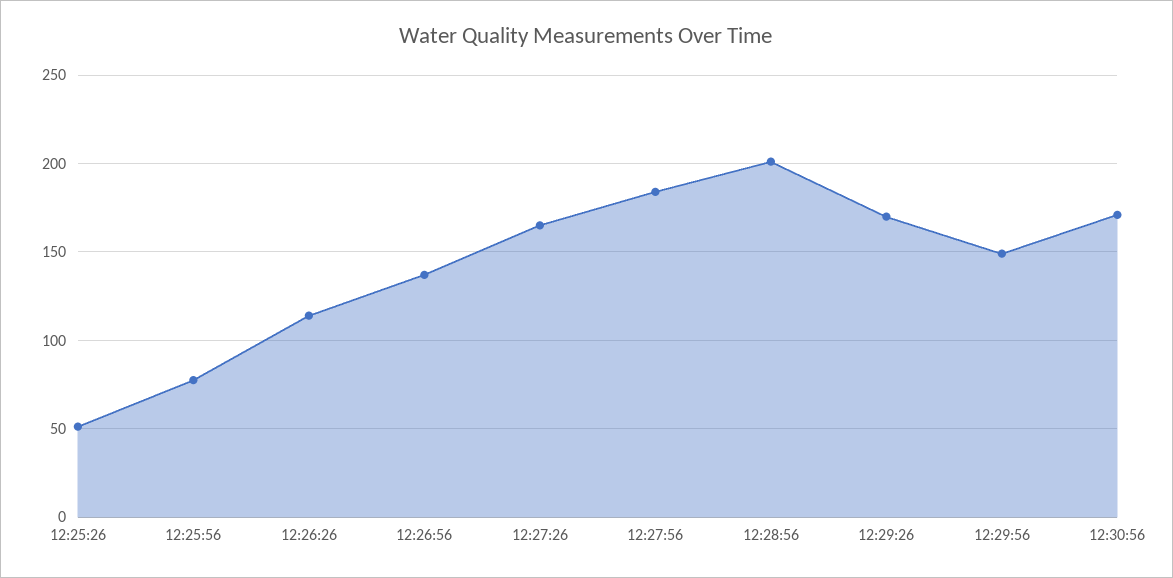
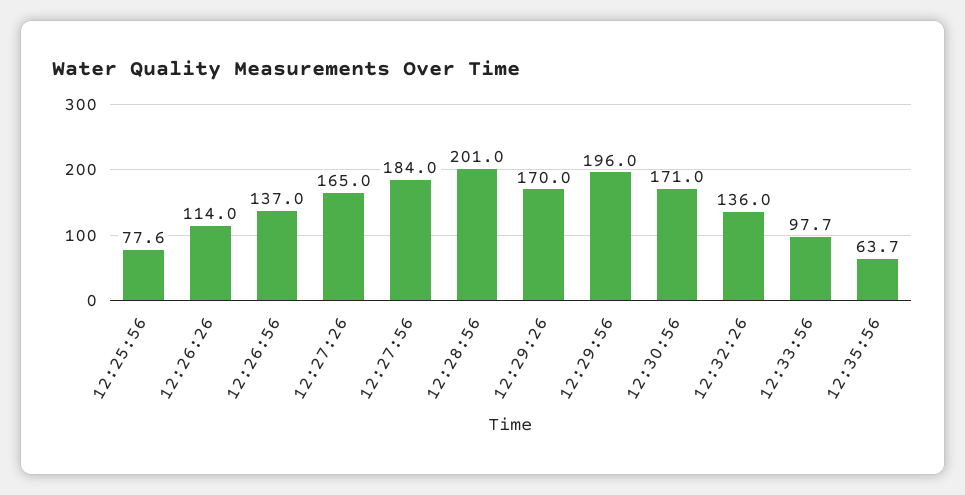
12:25:26: 50 -> none
12:29:56: 150 -> 196
12:32:26: none -> 136
12:33:56: none -> 97.7
12:35:56: none -> 63.7

